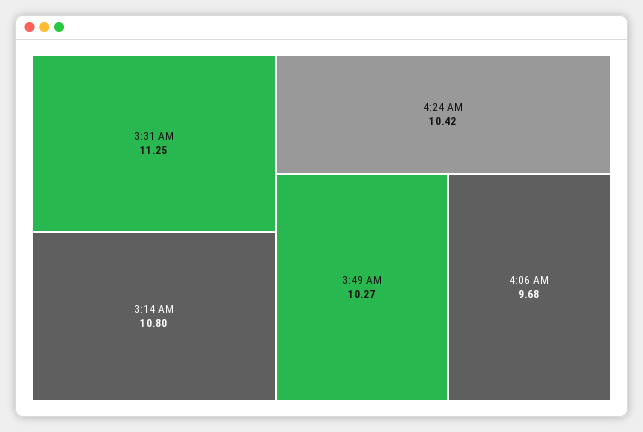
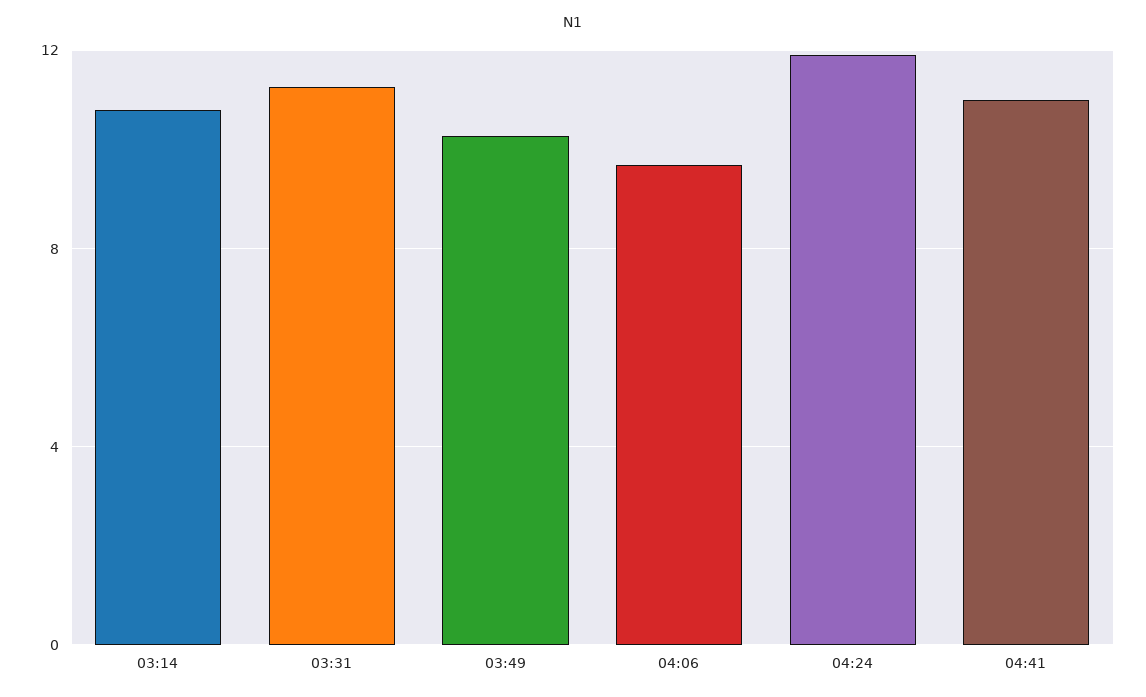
4:24 AM: 10.42 -> 12
04:41: none -> 11

